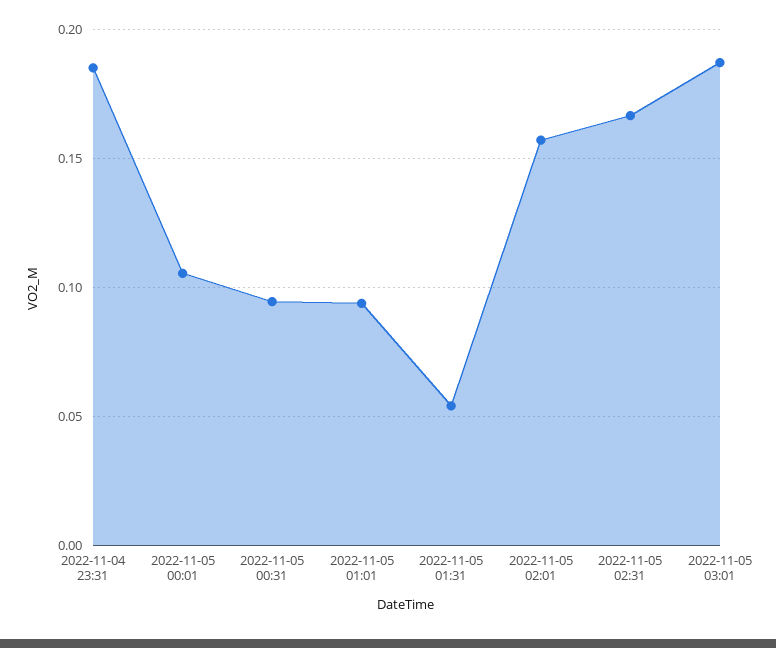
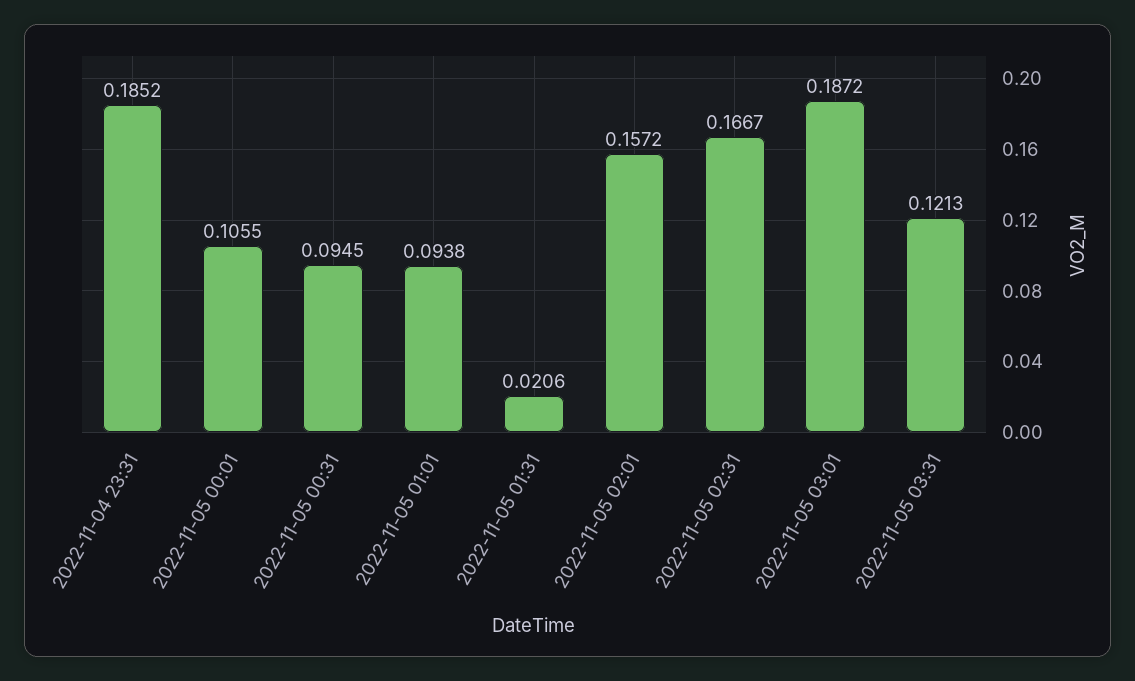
2022-11-05 01:31: 0.055 -> 0.0206
2022-11-05 03:31: none -> 0.1213

